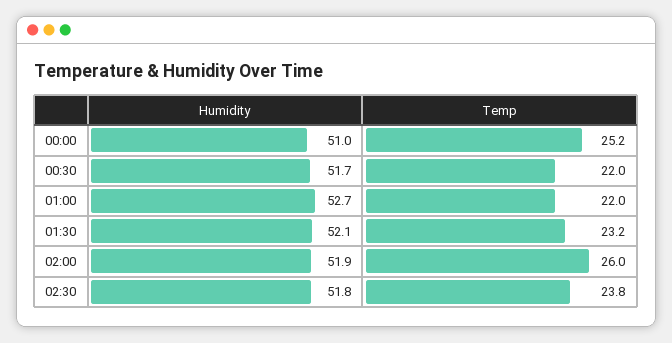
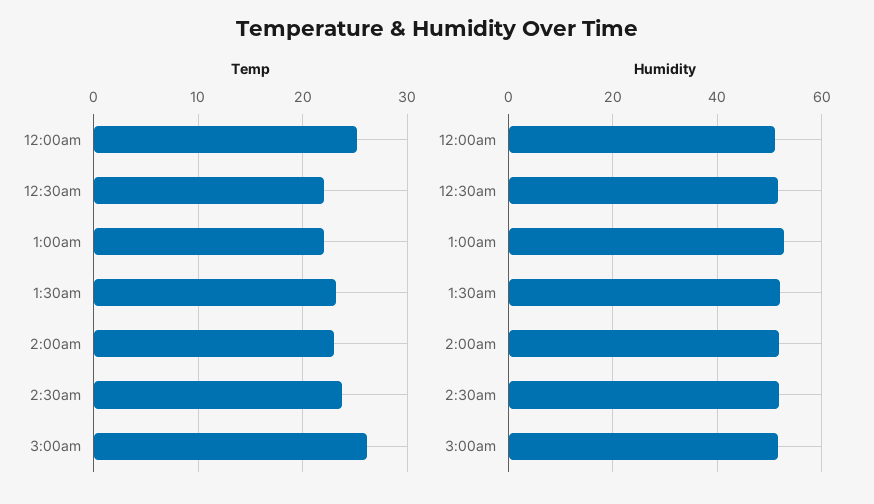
Temp, 02:00: 26 -> 23
Temp, 3:00am: none -> 26
Humidity, 3:00am: none -> 52

